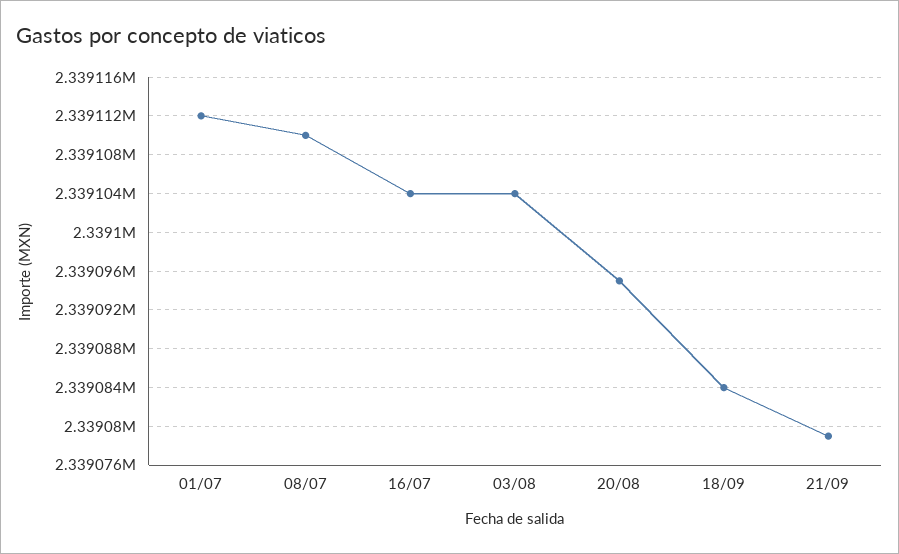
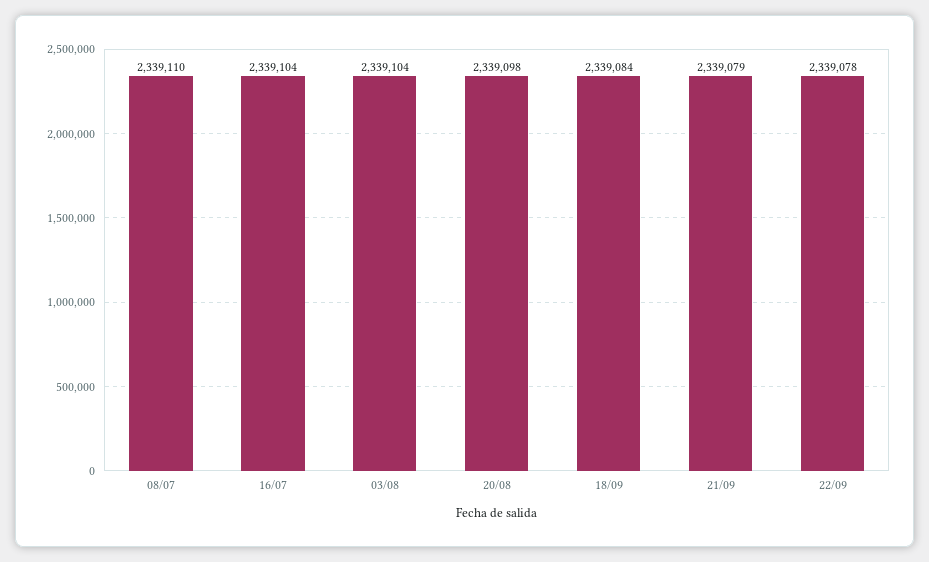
01/07: 2339112 -> none
20/08: 2339095 -> 2339098
22/09: none -> 2339078

